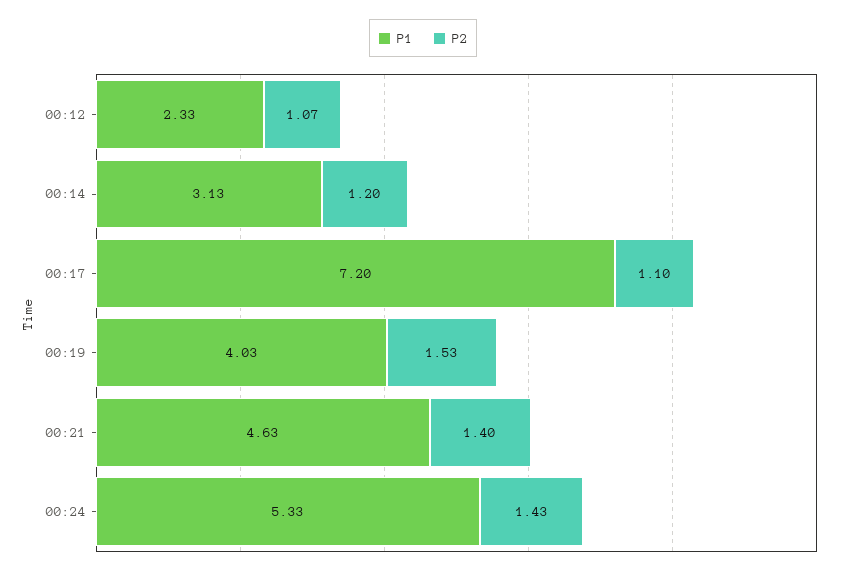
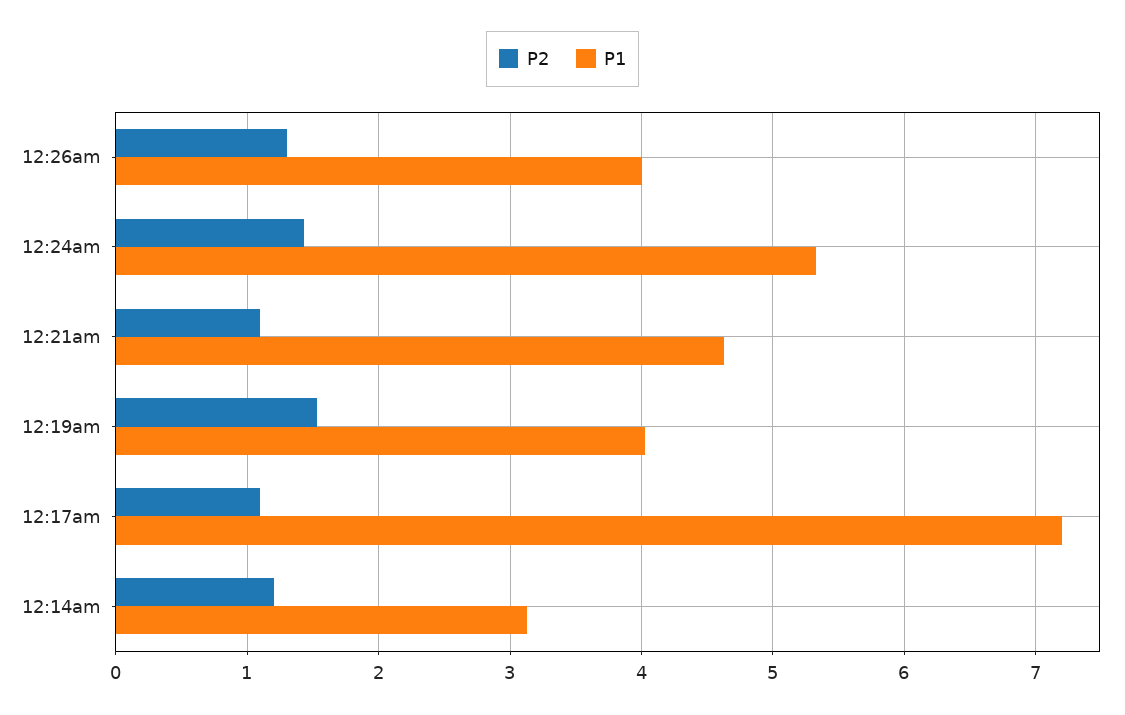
P1, 00:12: 2.33 -> none
P2, 00:12: 1.07 -> none
P2, 00:21: 1.4 -> 1.1
P2, 12:26am: none -> 1.3
P1, 12:26am: none -> 4

